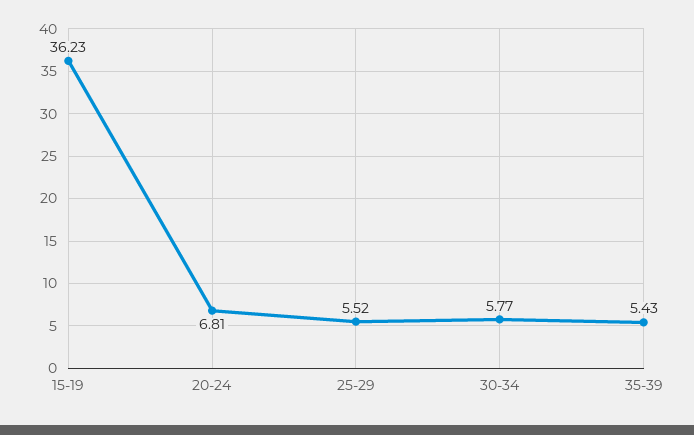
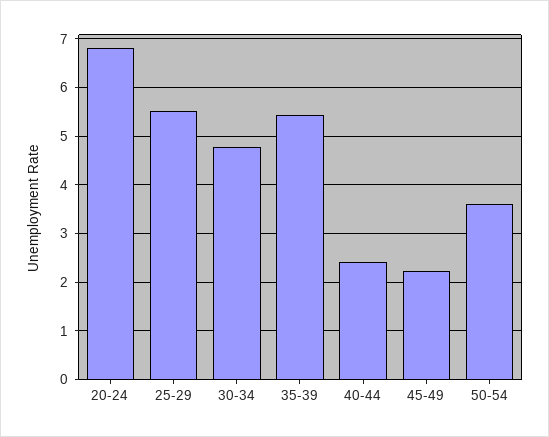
15-19: 36.23 -> none
30-34: 5.77 -> 4.8
40-44: none -> 2.4
45-49: none -> 2.2
50-54: none -> 3.6

